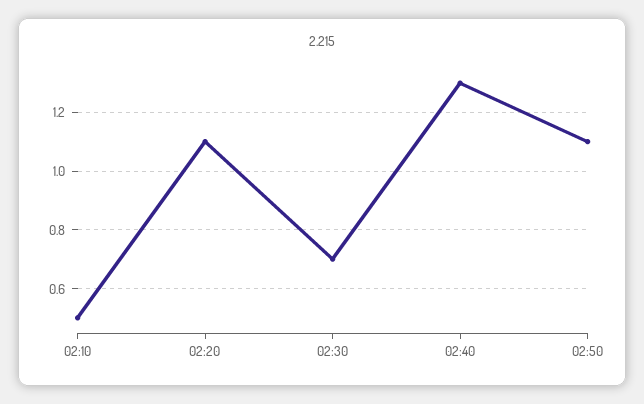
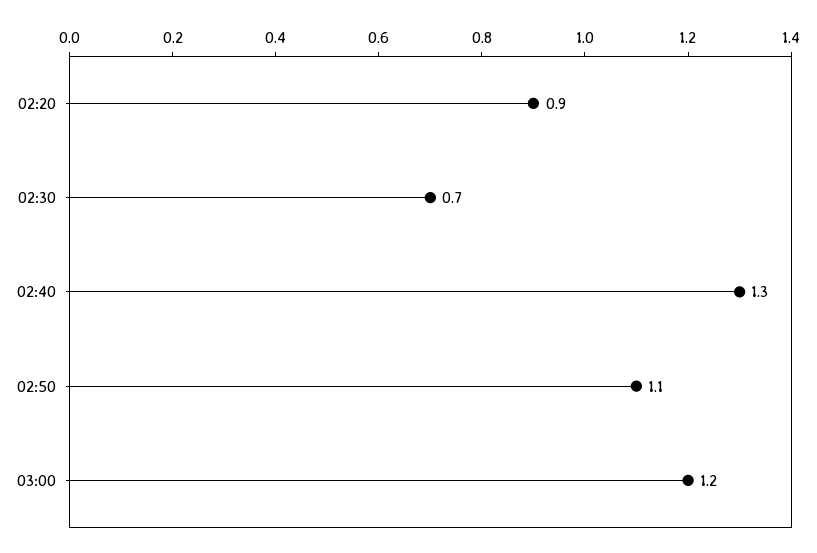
02:10: 0.5 -> none
02:20: 1.1 -> 0.9
03:00: none -> 1.2

